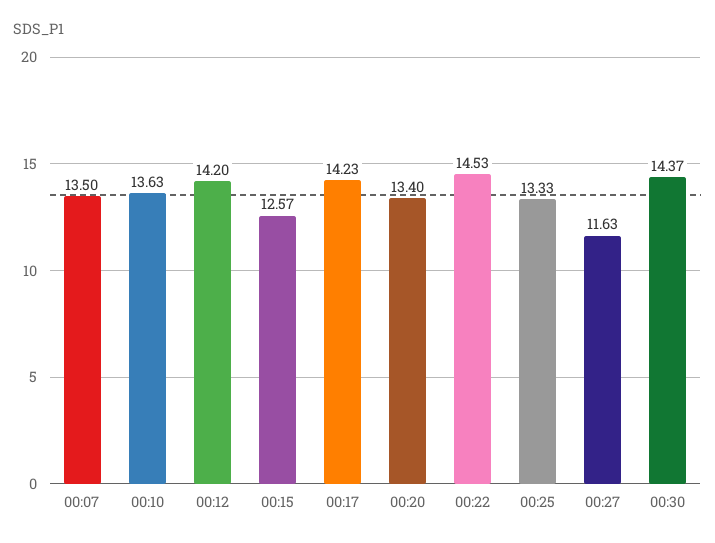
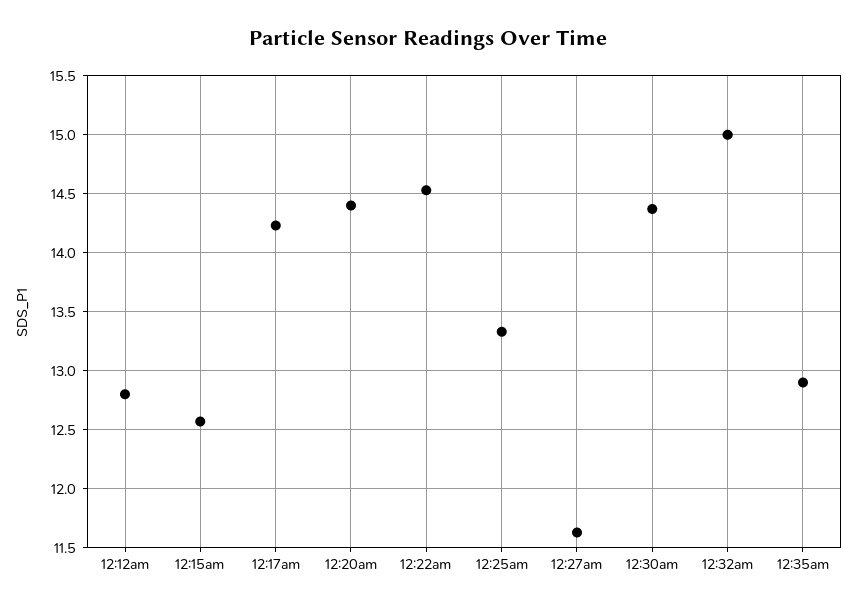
00:07: 13.5 -> none
00:10: 13.63 -> none
00:12: 14.2 -> 12.8
00:20: 13.4 -> 14.4
12:32am: none -> 15
12:35am: none -> 12.9

